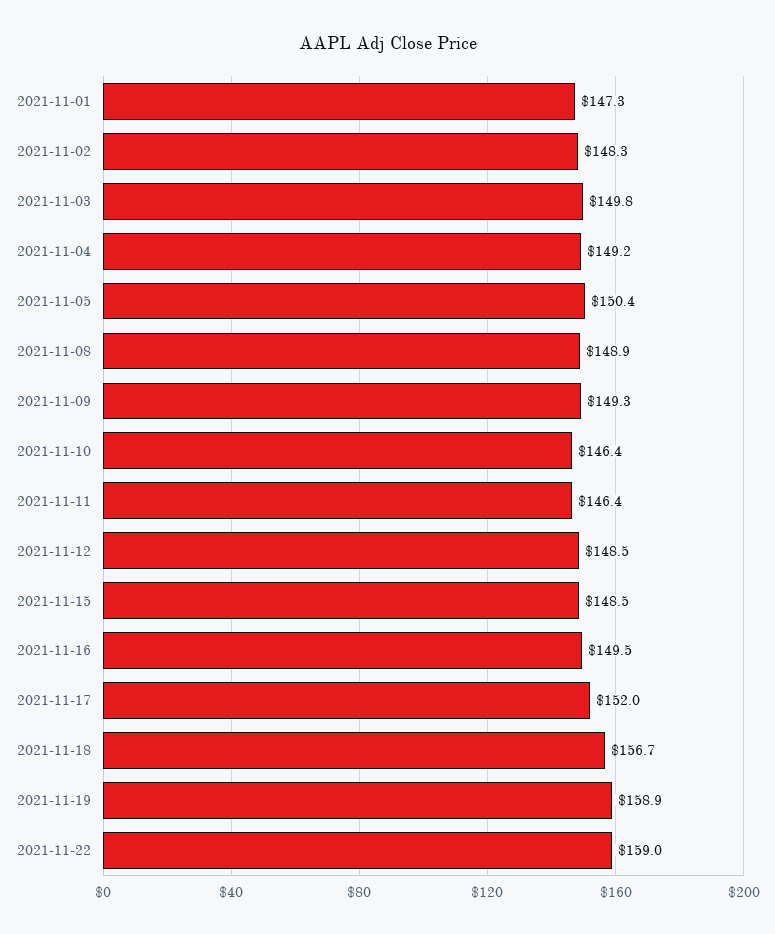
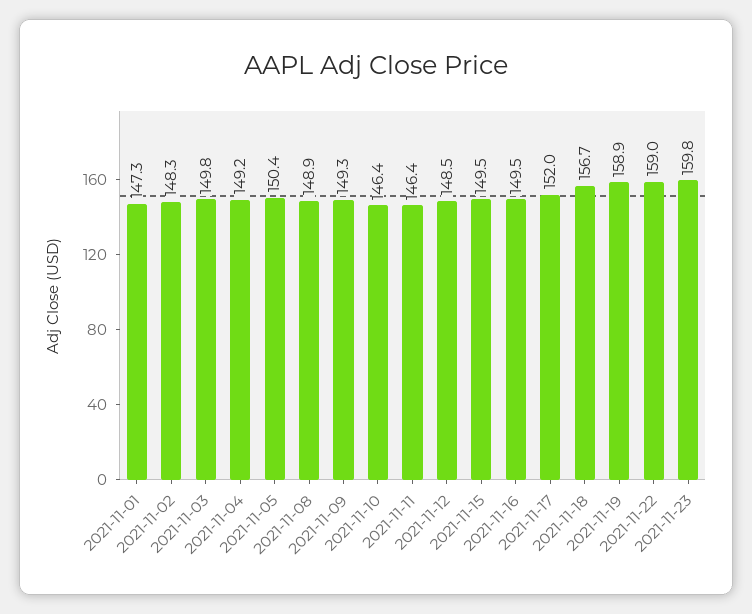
2021-11-15: 148.5 -> 149.5
2021-11-23: none -> 159.8

